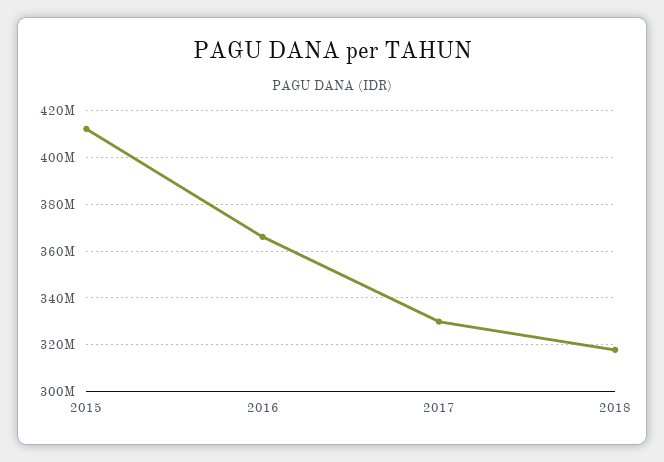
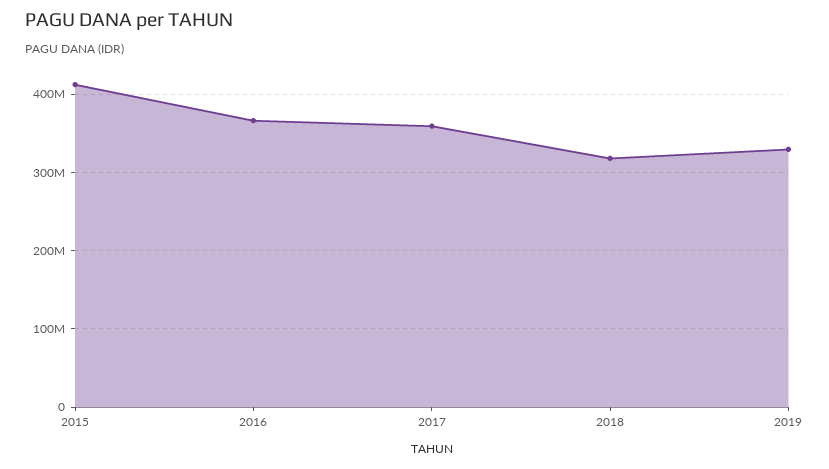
2017: 330000000 -> 360000000
2019: none -> 330000000

